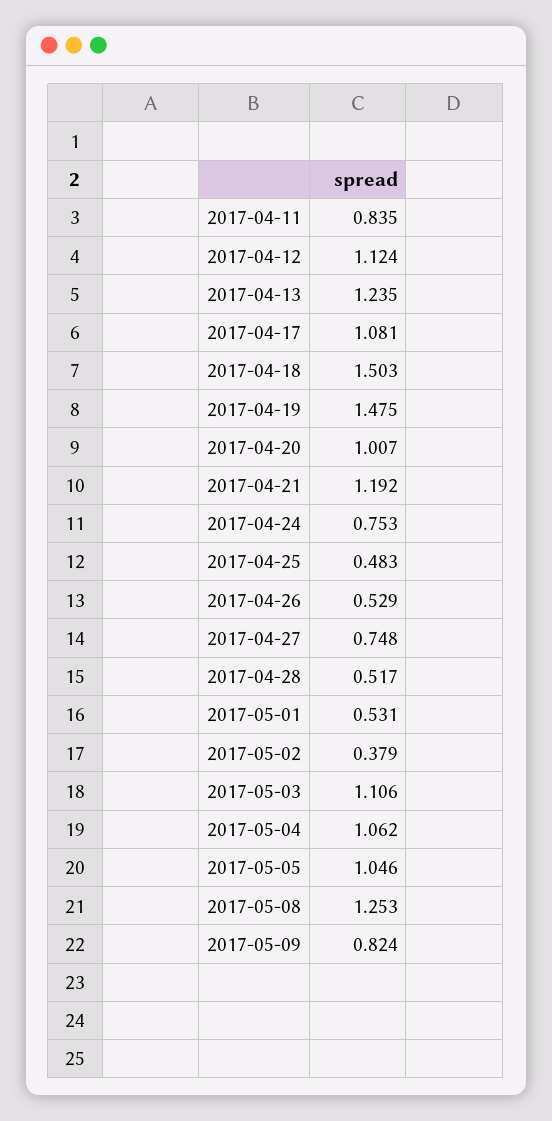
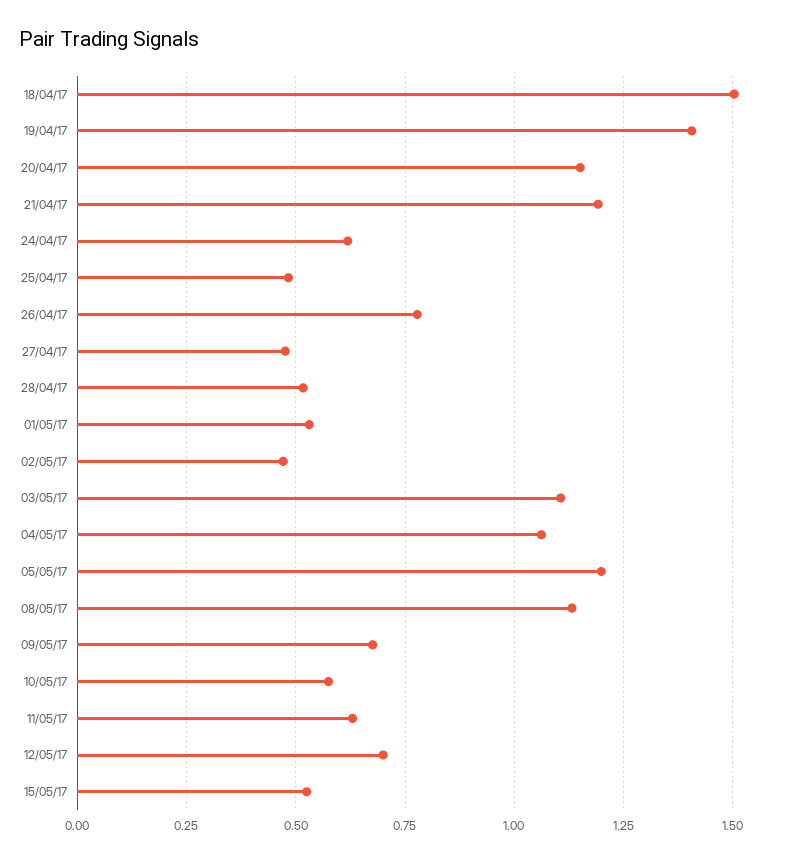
2017-04-11: 0.835 -> none
2017-04-12: 1.124 -> none
2017-04-13: 1.235 -> none
2017-04-17: 1.081 -> none
2017-04-19: 1.475 -> 1.4
2017-04-20: 1.007 -> 1.15
2017-04-24: 0.753 -> 0.625
2017-04-26: 0.529 -> 0.775
2017-04-27: 0.748 -> 0.475
2017-05-02: 0.379 -> 0.475
2017-05-05: 1.046 -> 1.2
2017-05-08: 1.253 -> 1.125
2017-05-09: 0.824 -> 0.675
10/05/17: none -> 0.575
11/05/17: none -> 0.625
12/05/17: none -> 0.7
15/05/17: none -> 0.525

